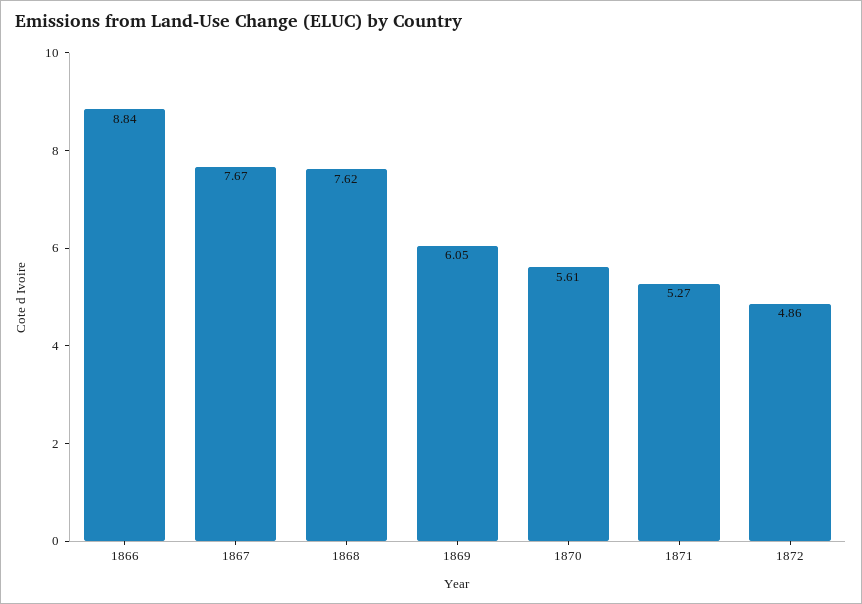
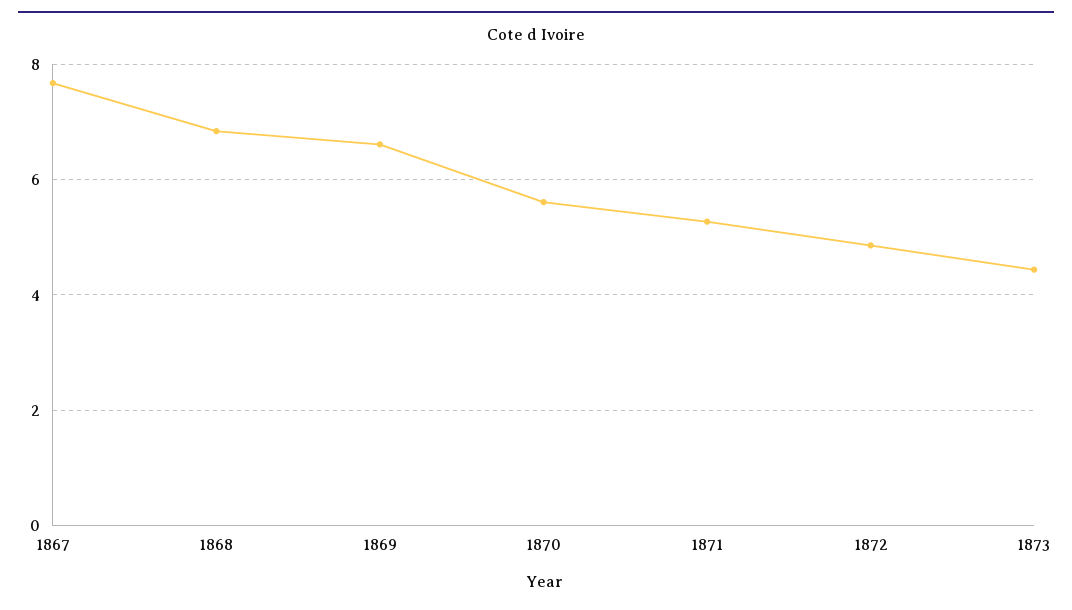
1866: 8.84 -> none
1868: 7.62 -> 6.8
1869: 6.05 -> 6.6
1873: none -> 4.4

